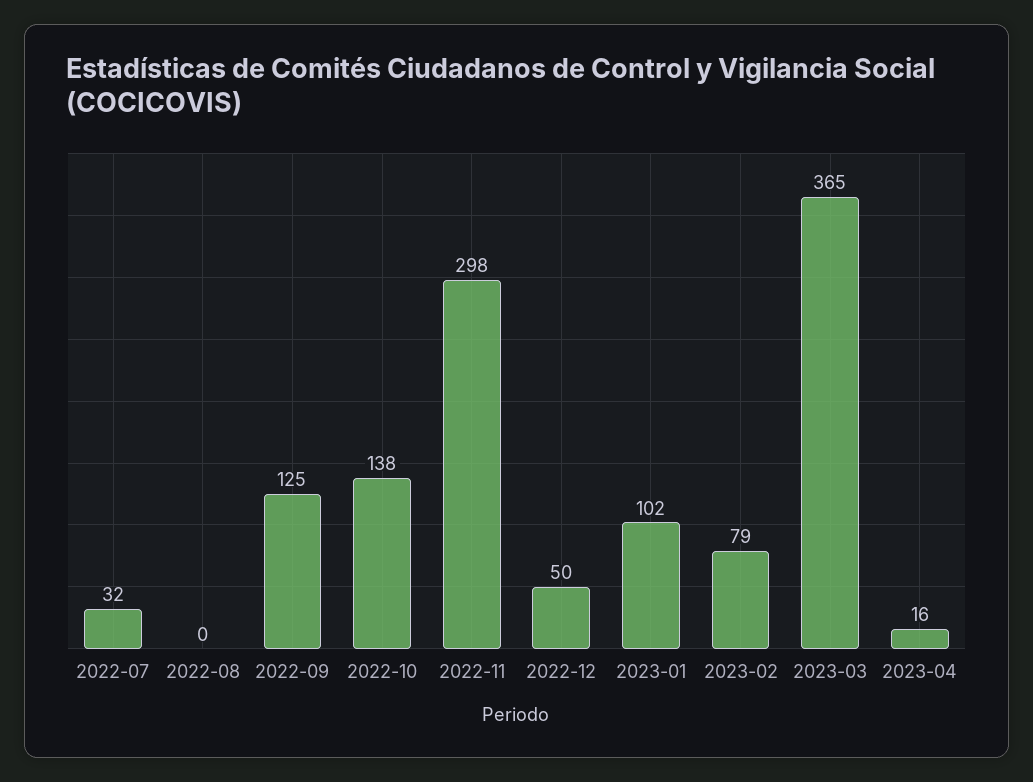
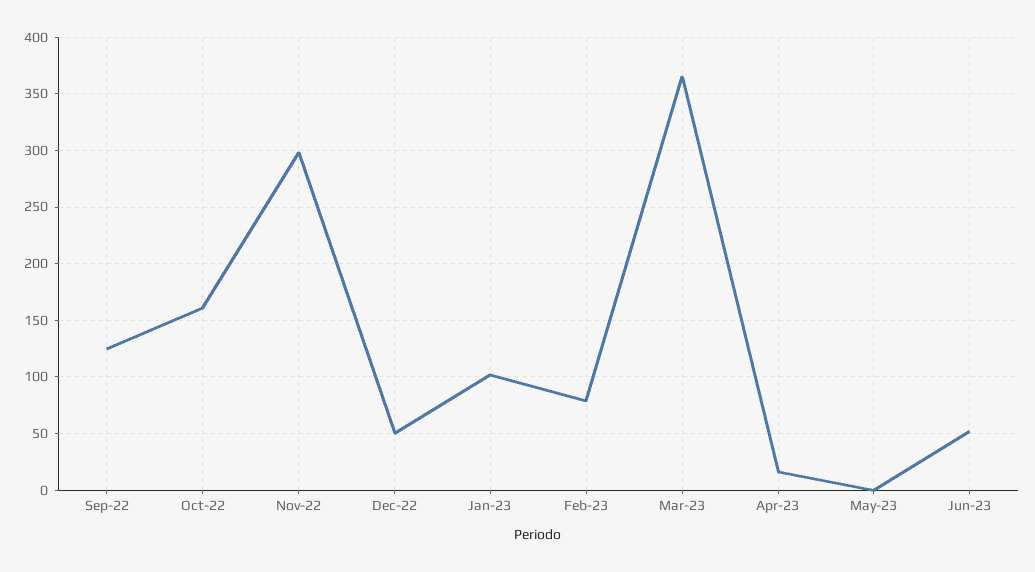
2022-07: 32 -> none
2022-08: 0 -> none
2022-10: 138 -> 160
May-23: none -> 0
Jun-23: none -> 50

